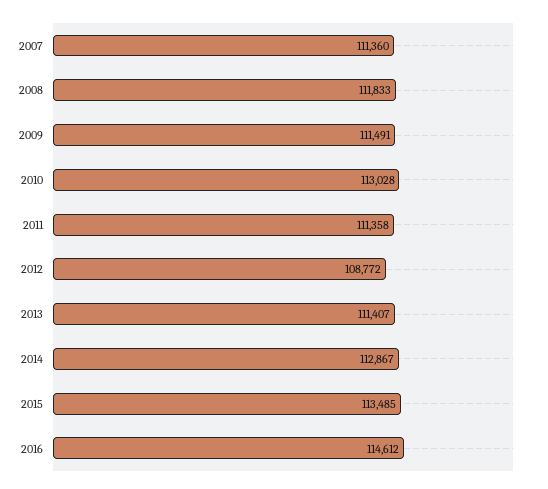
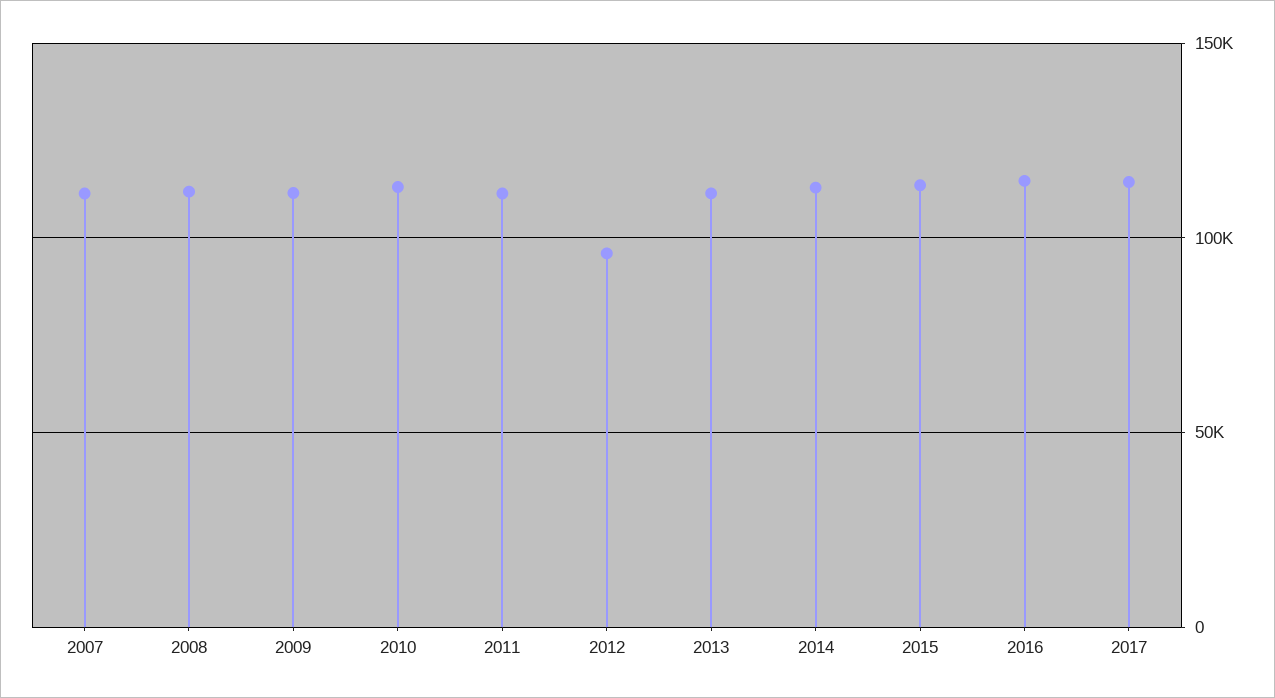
2012: 108772 -> 95000
2017: none -> 115000

